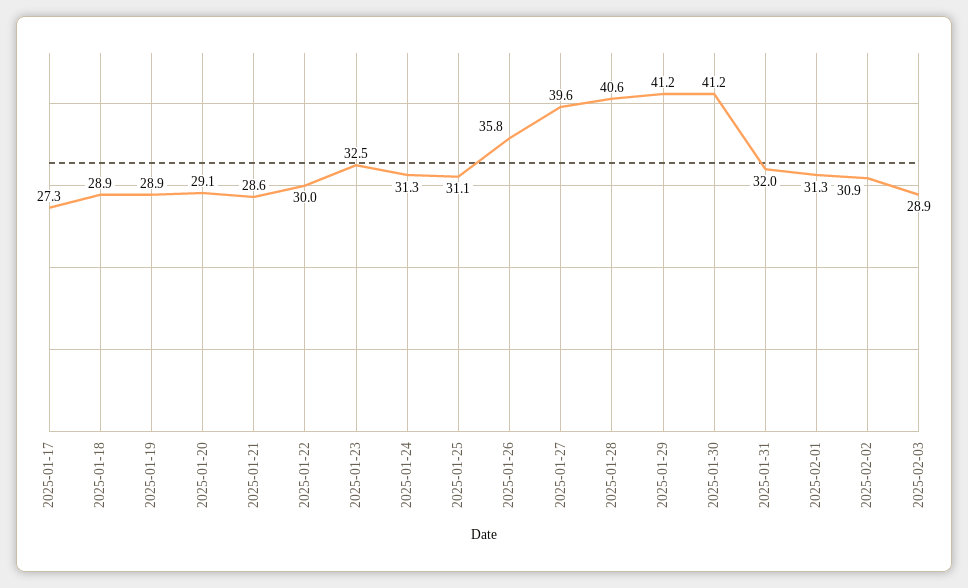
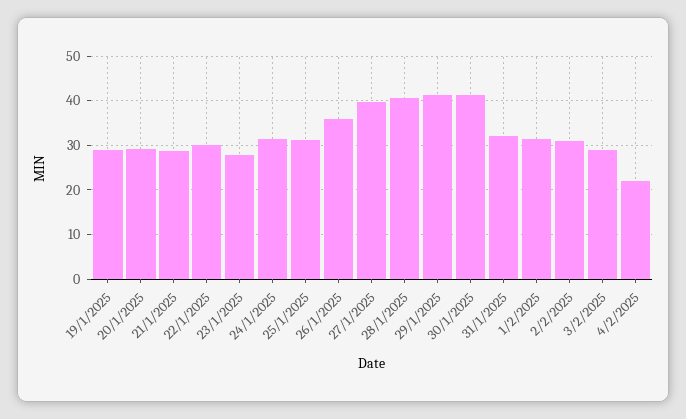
2025-01-17: 27.3 -> none
2025-01-18: 28.9 -> none
2025-01-23: 32.5 -> 28
4/2/2025: none -> 22

